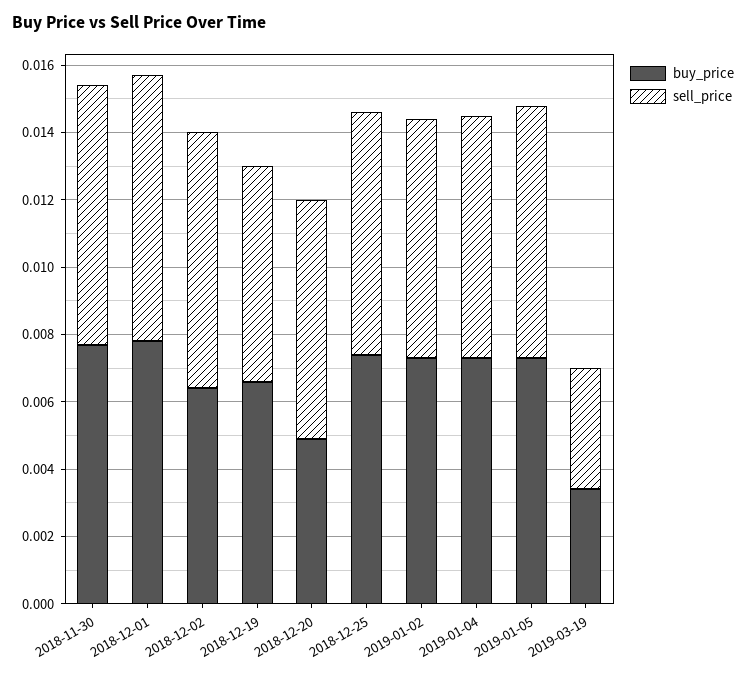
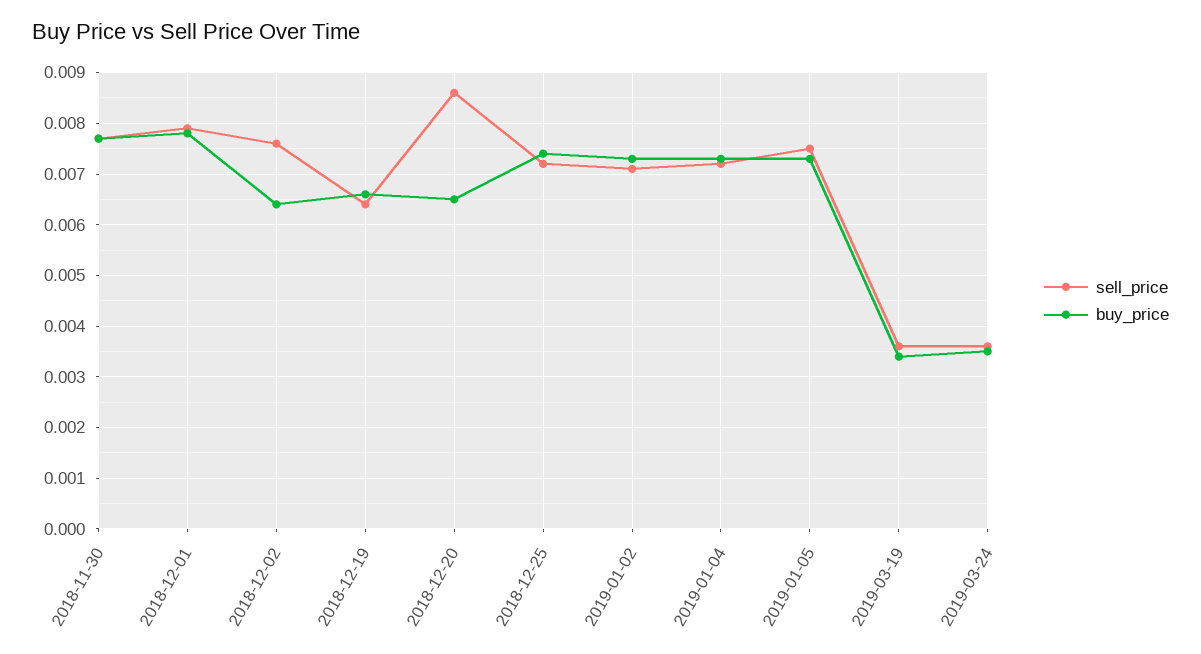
buy_price, 2018-12-20: 0.005 -> 0.0065
sell_price, 2018-12-20: 0.007 -> 0.0085
sell_price, 2019-03-24: none -> 0.0035
buy_price, 2019-03-24: none -> 0.0035

